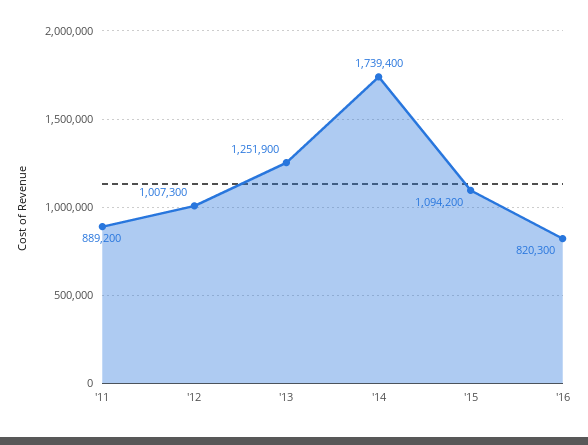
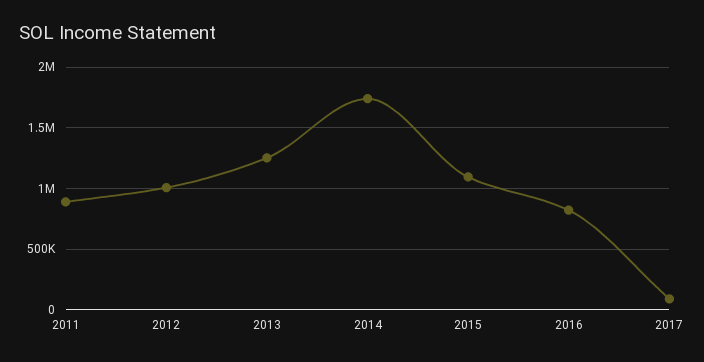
2017: none -> 100000

